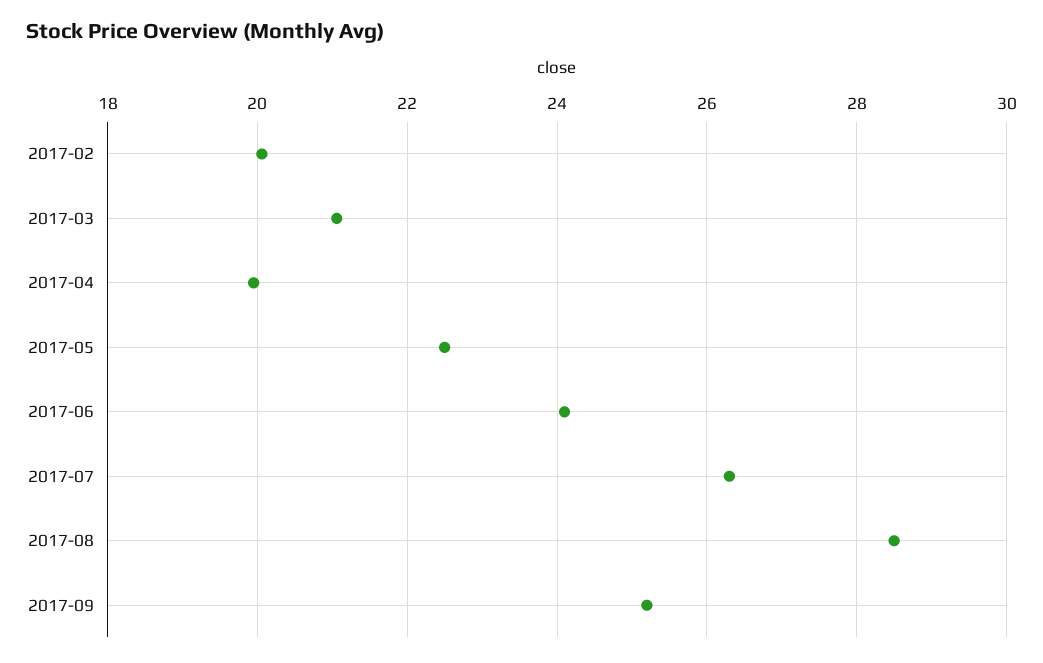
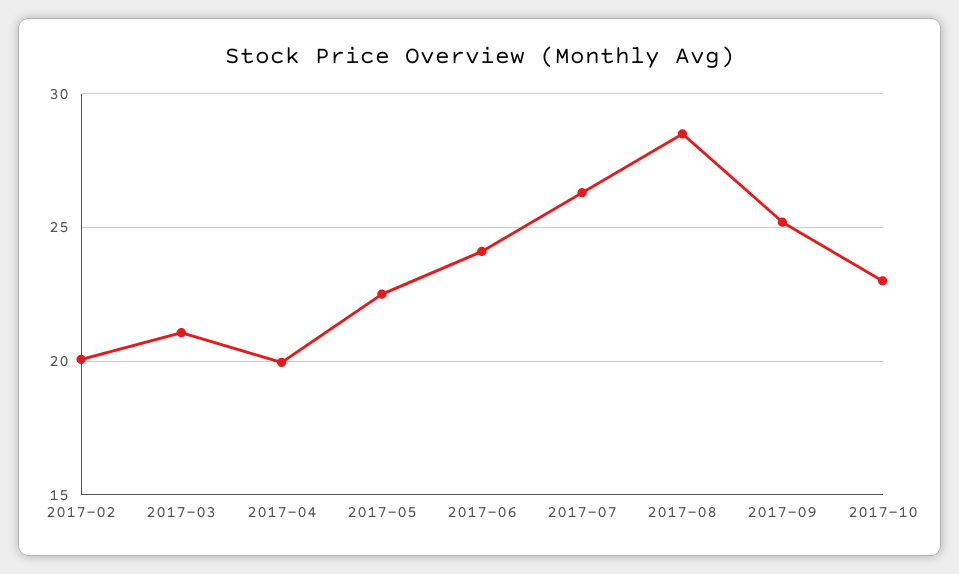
2017-10: none -> 23

